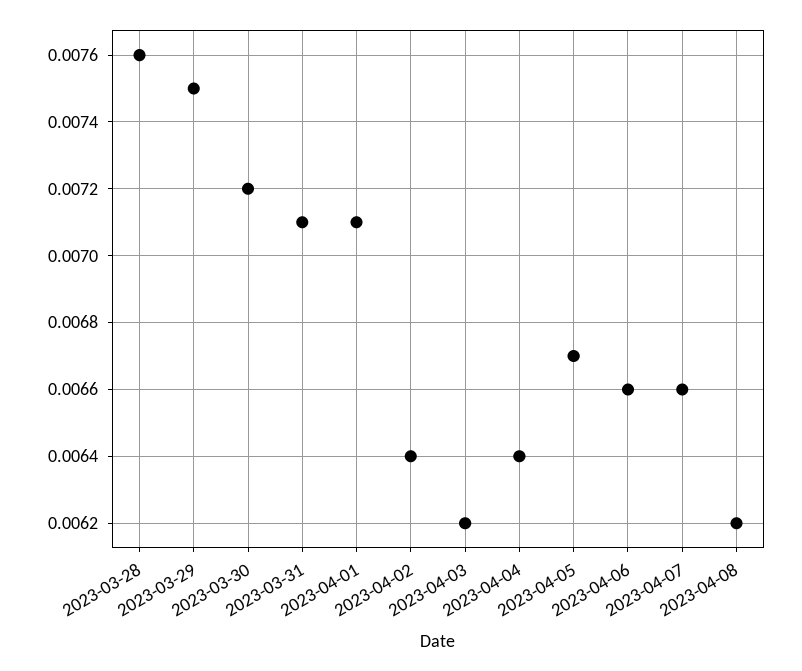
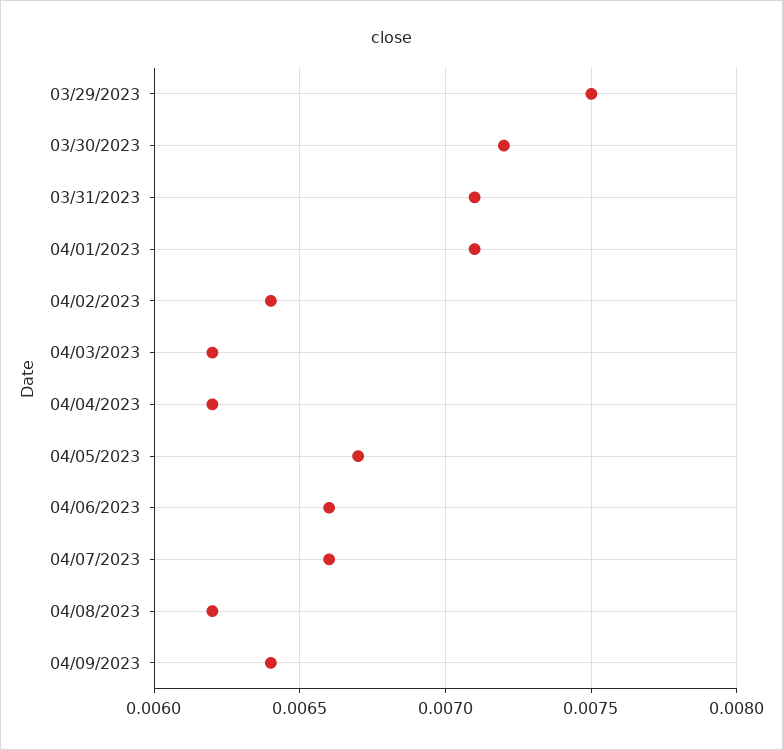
2023-03-28: 0.0076 -> none
2023-04-04: 0.0064 -> 0.0062
04/09/2023: none -> 0.0064

